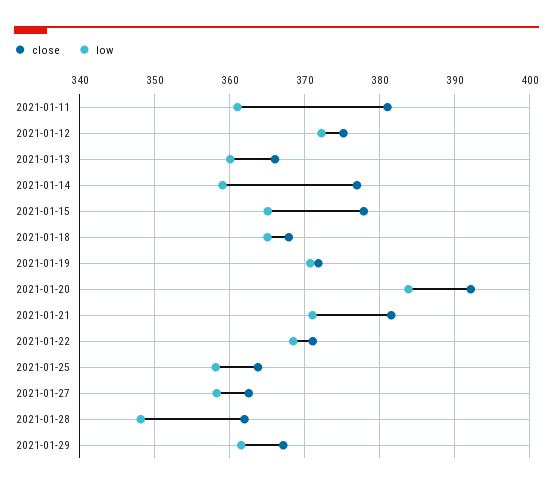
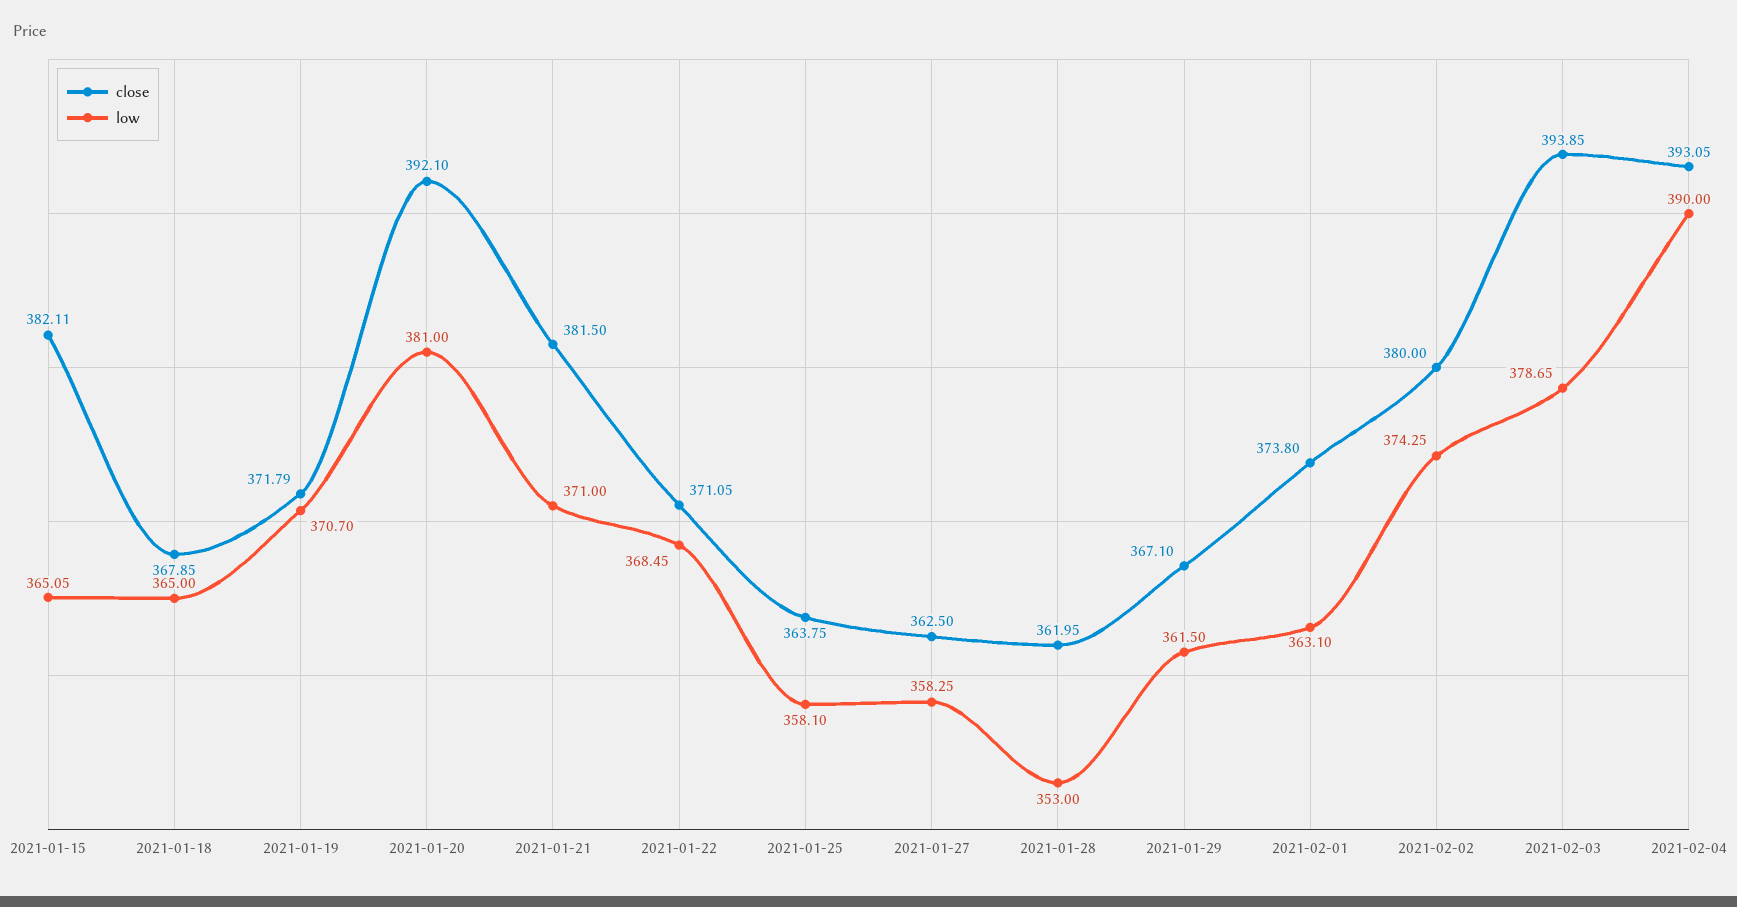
close, 2021-01-11: 381 -> none
low, 2021-01-11: 361 -> none
close, 2021-01-12: 375 -> none
low, 2021-01-12: 372 -> none
close, 2021-01-13: 366 -> none
low, 2021-01-13: 360 -> none
close, 2021-01-14: 377 -> none
low, 2021-01-14: 359 -> none
close, 2021-01-15: 378 -> 382.11
low, 2021-01-20: 384 -> 381
low, 2021-01-28: 348 -> 353
close, 2021-02-01: none -> 373.8
low, 2021-02-01: none -> 363.1
close, 2021-02-02: none -> 380
low, 2021-02-02: none -> 374.25
close, 2021-02-03: none -> 393.85
low, 2021-02-03: none -> 378.65
close, 2021-02-04: none -> 393.05
low, 2021-02-04: none -> 390

